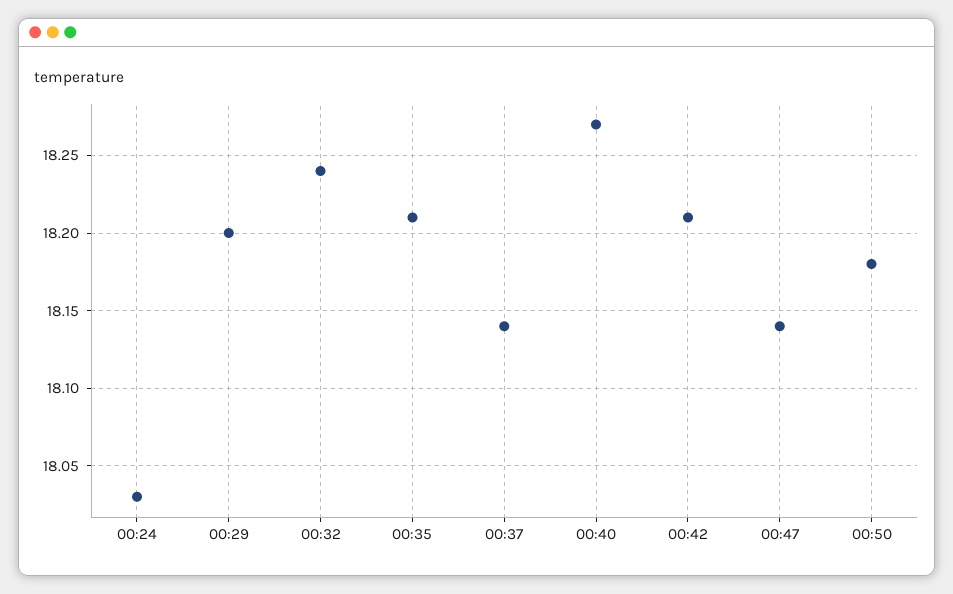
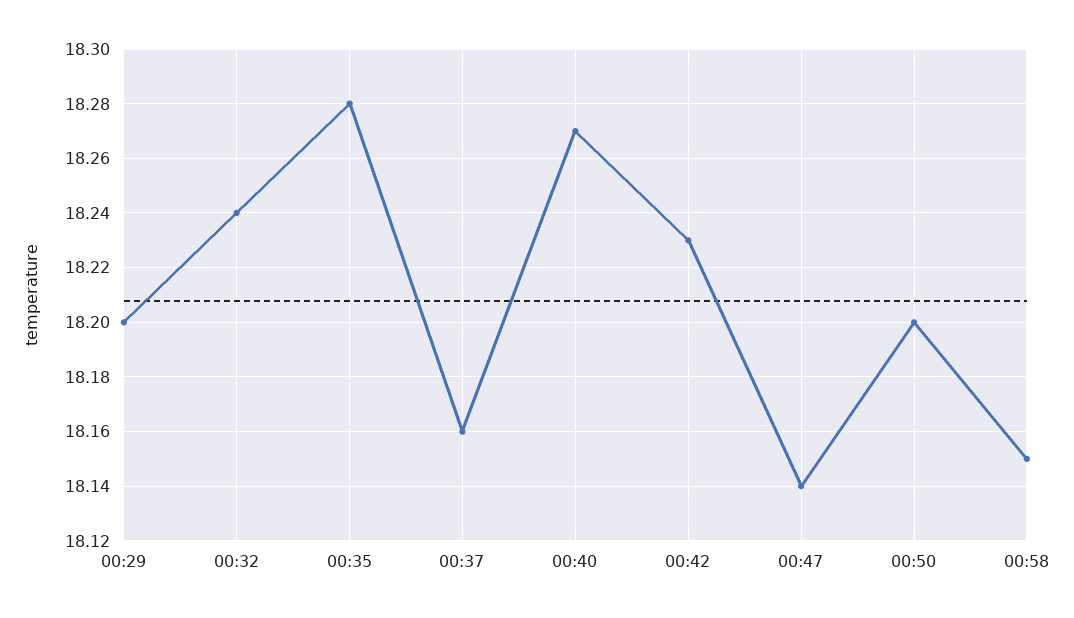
00:24: 18.03 -> none
00:35: 18.21 -> 18.28
00:37: 18.14 -> 18.16
00:42: 18.21 -> 18.23
00:50: 18.18 -> 18.2
00:58: none -> 18.15

